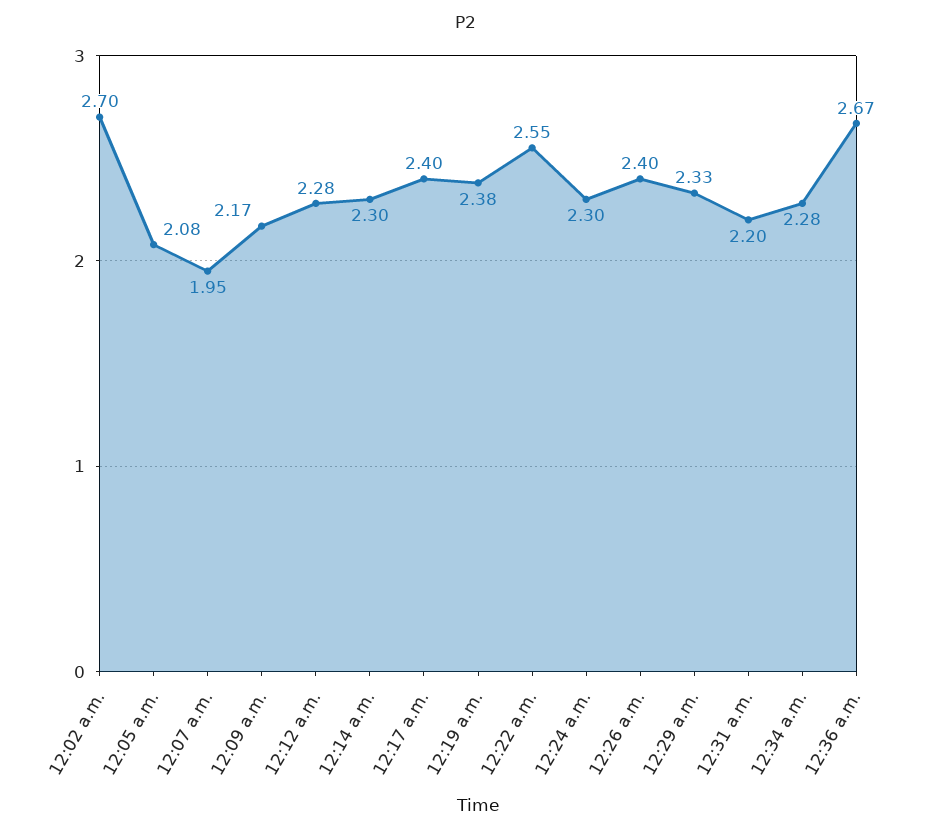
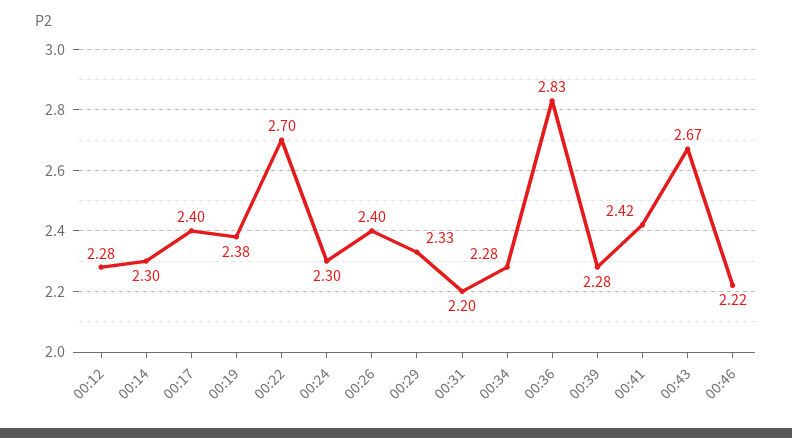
12:02 a.m.: 2.7 -> none
12:05 a.m.: 2.08 -> none
12:07 a.m.: 1.95 -> none
12:09 a.m.: 2.17 -> none
12:22 a.m.: 2.55 -> 2.7
12:36 a.m.: 2.67 -> 2.83
00:39: none -> 2.28
00:41: none -> 2.42
00:43: none -> 2.67
00:46: none -> 2.22

